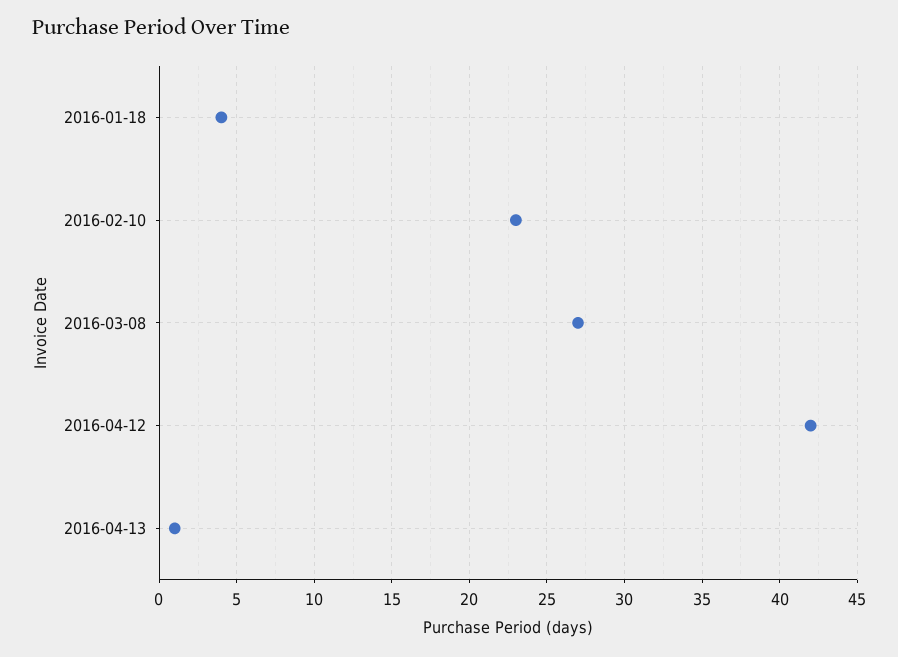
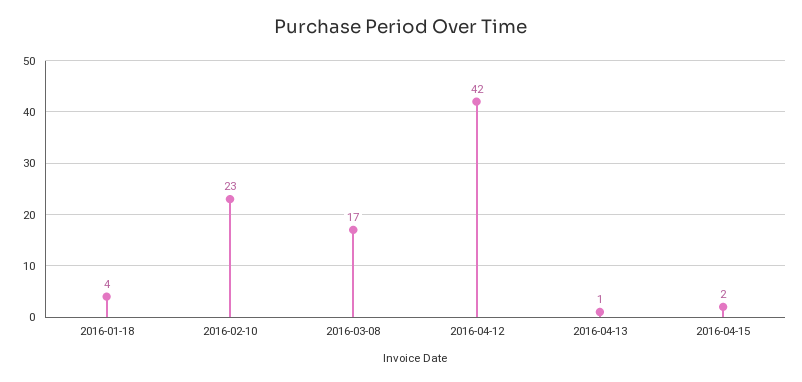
2016-03-08: 27 -> 17
2016-04-15: none -> 2

